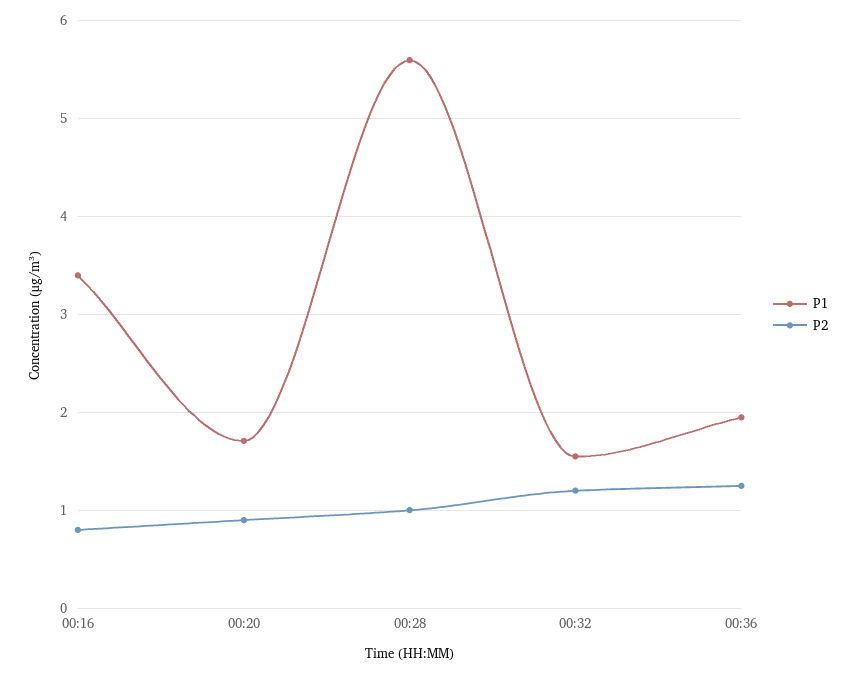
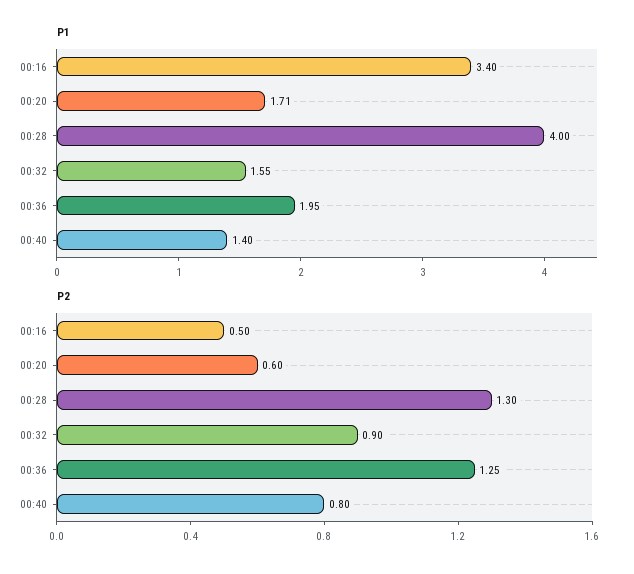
P2, 00:16: 0.8 -> 0.5
P2, 00:20: 0.9 -> 0.6
P1, 00:28: 5.6 -> 4
P2, 00:28: 1 -> 1.3
P2, 00:32: 1.2 -> 0.9
P1, 00:40: none -> 1.4
P2, 00:40: none -> 0.8

